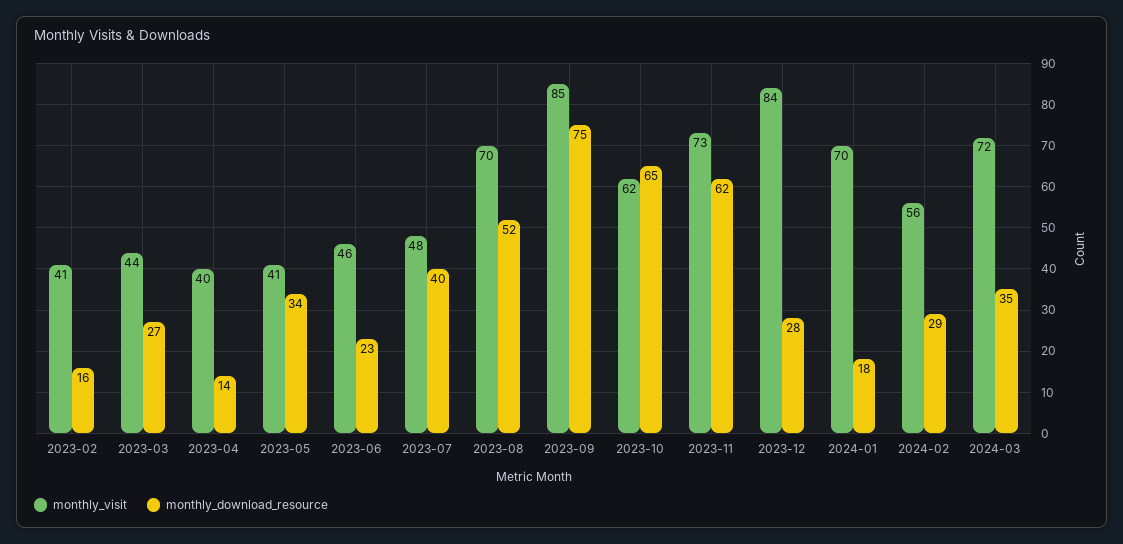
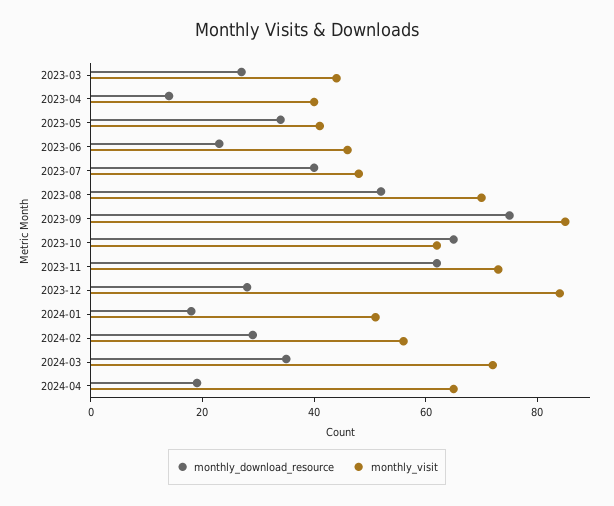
monthly_visit, 2023-02: 41 -> none
monthly_download_resource, 2023-02: 16 -> none
monthly_visit, 2024-01: 70 -> 50
monthly_download_resource, 2024-04: none -> 20
monthly_visit, 2024-04: none -> 65

